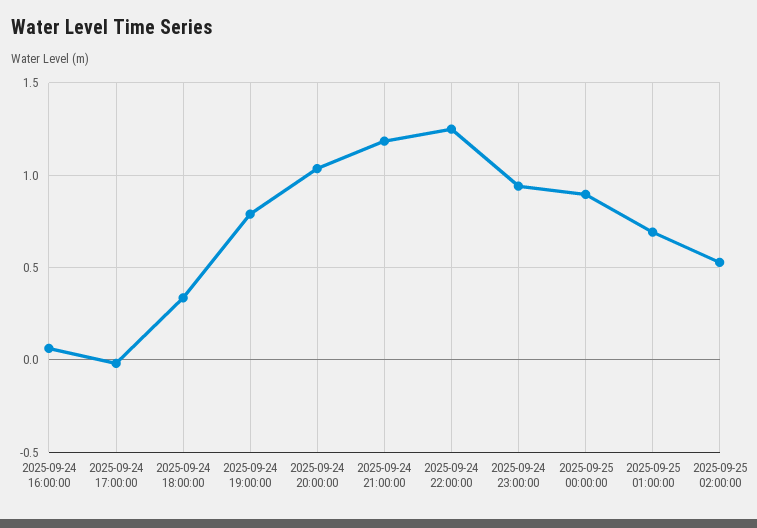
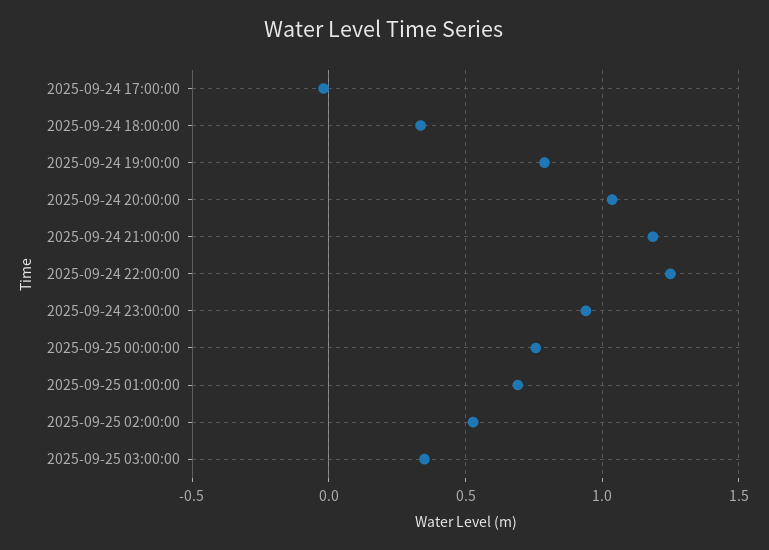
2025-09-24 16:00:00: 0.05 -> none
2025-09-25 00:00:00: 0.9 -> 0.75
2025-09-25 03:00:00: none -> 0.35

